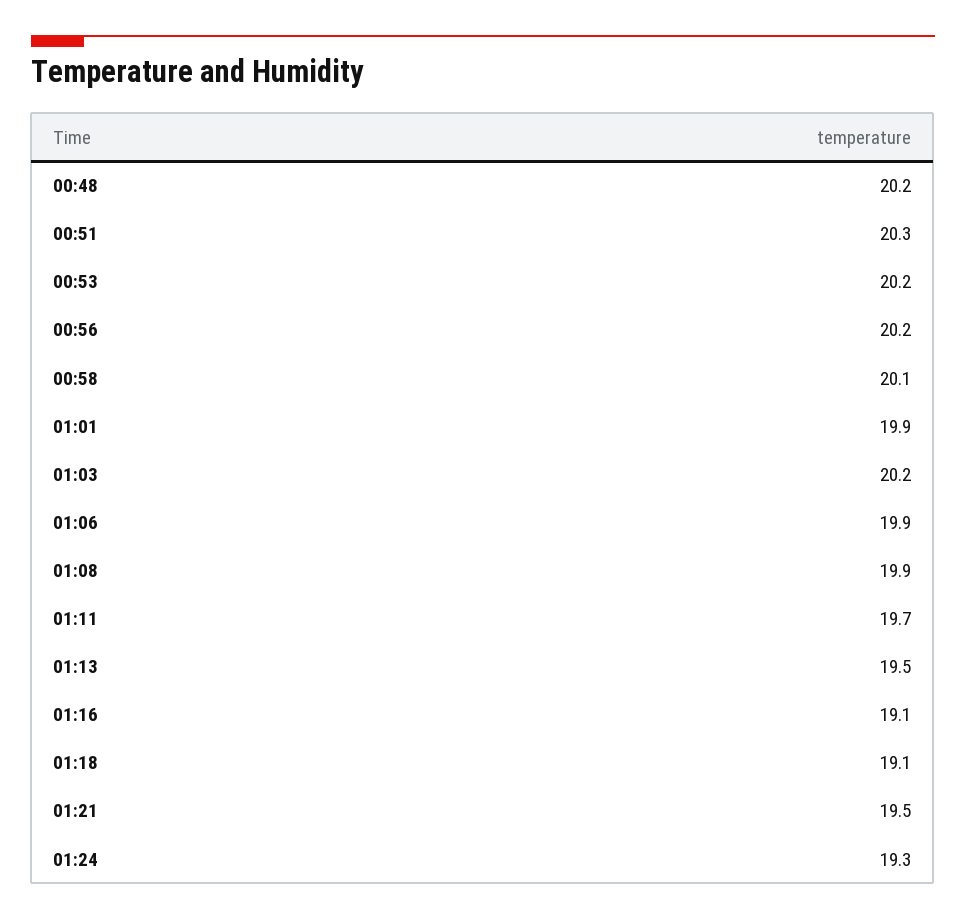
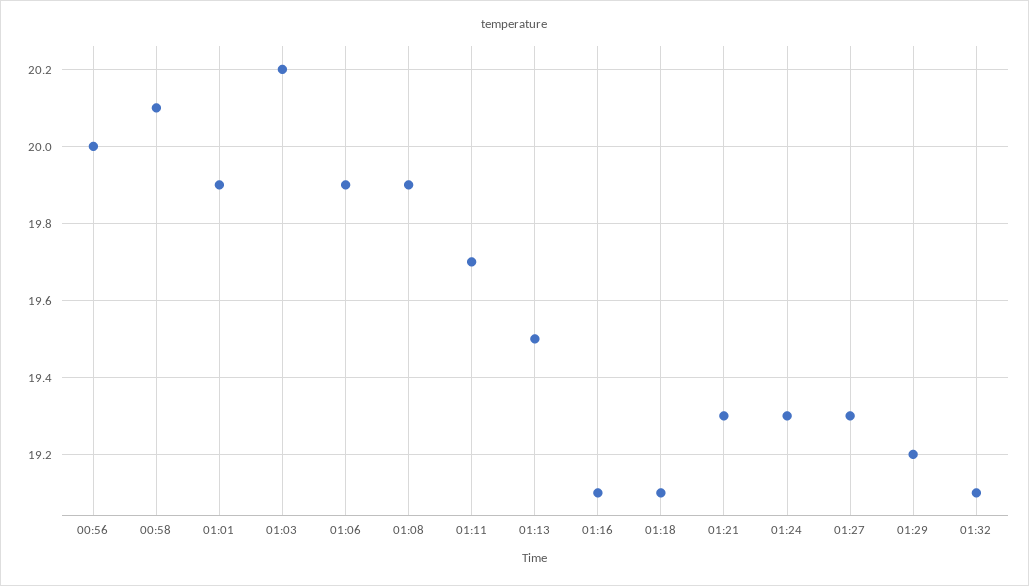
00:48: 20.2 -> none
00:51: 20.3 -> none
00:53: 20.2 -> none
00:56: 20.2 -> 20
01:21: 19.5 -> 19.3
01:27: none -> 19.3
01:29: none -> 19.2
01:32: none -> 19.1

